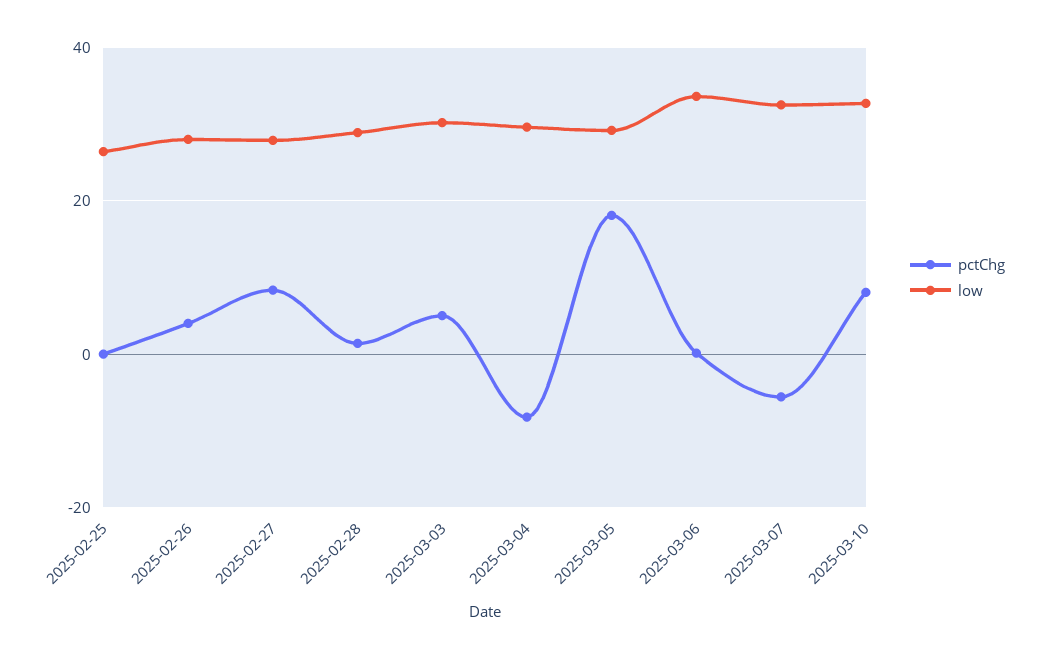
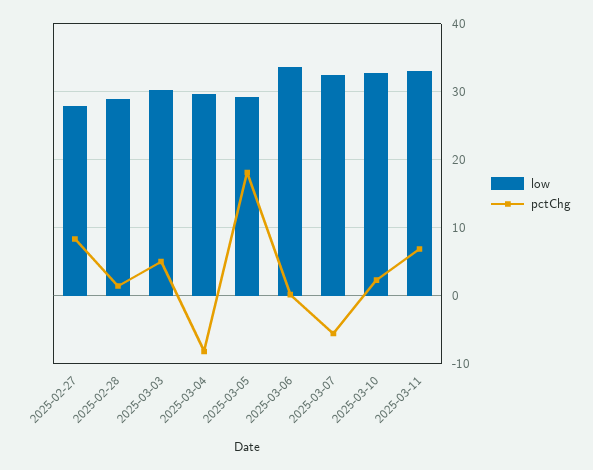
pctChg, 2025-02-25: 0 -> none
low, 2025-02-25: 26 -> none
pctChg, 2025-02-26: 4 -> none
low, 2025-02-26: 28 -> none
pctChg, 2025-03-10: 8 -> 2
low, 2025-03-11: none -> 33
pctChg, 2025-03-11: none -> 7

